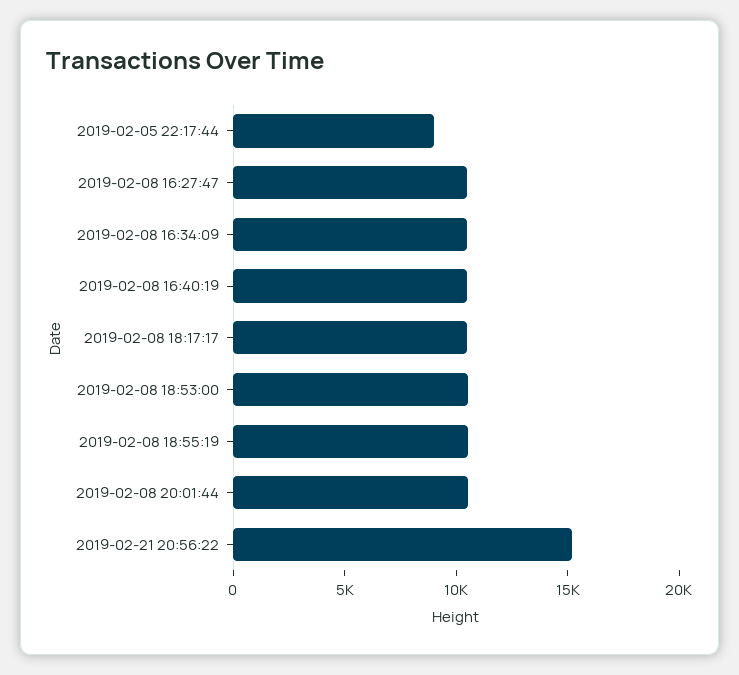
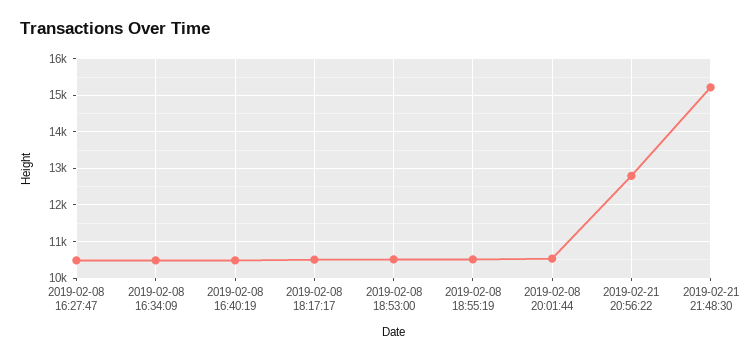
2019-02-05 22:17:44: 9000 -> none
2019-02-21 20:56:22: 15000 -> 12800
2019-02-21 21:48:30: none -> 15200

